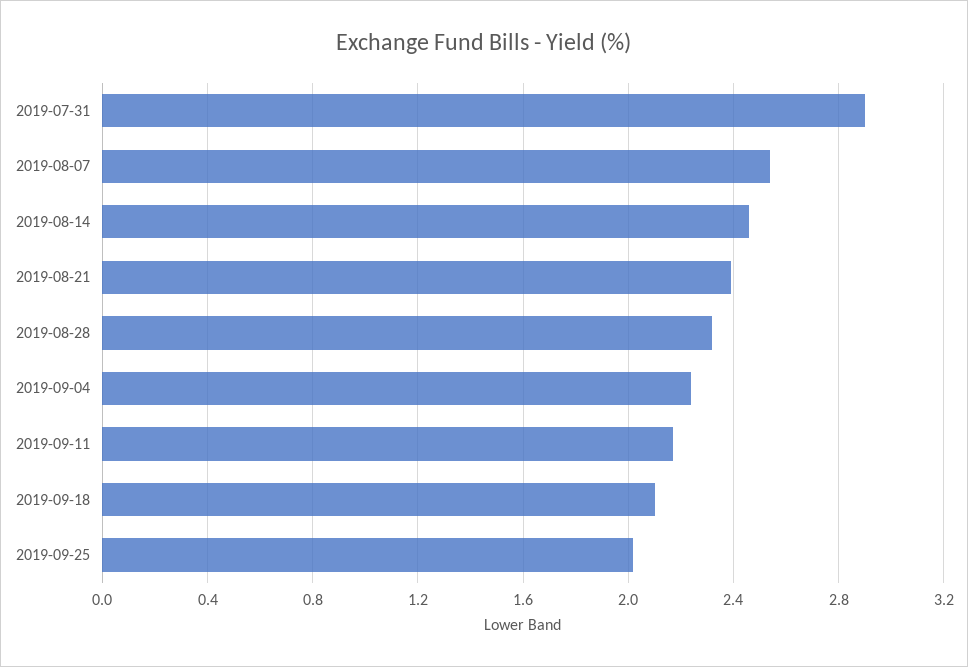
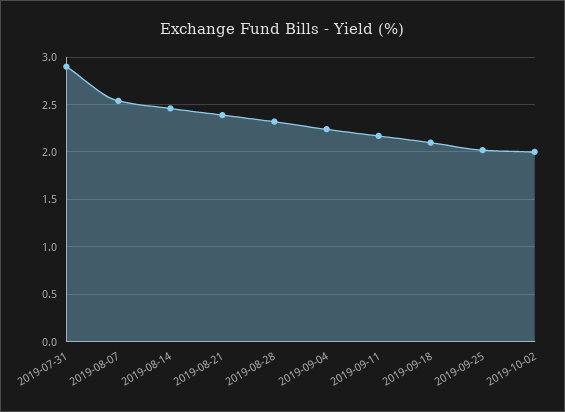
2019-10-02: none -> 2

